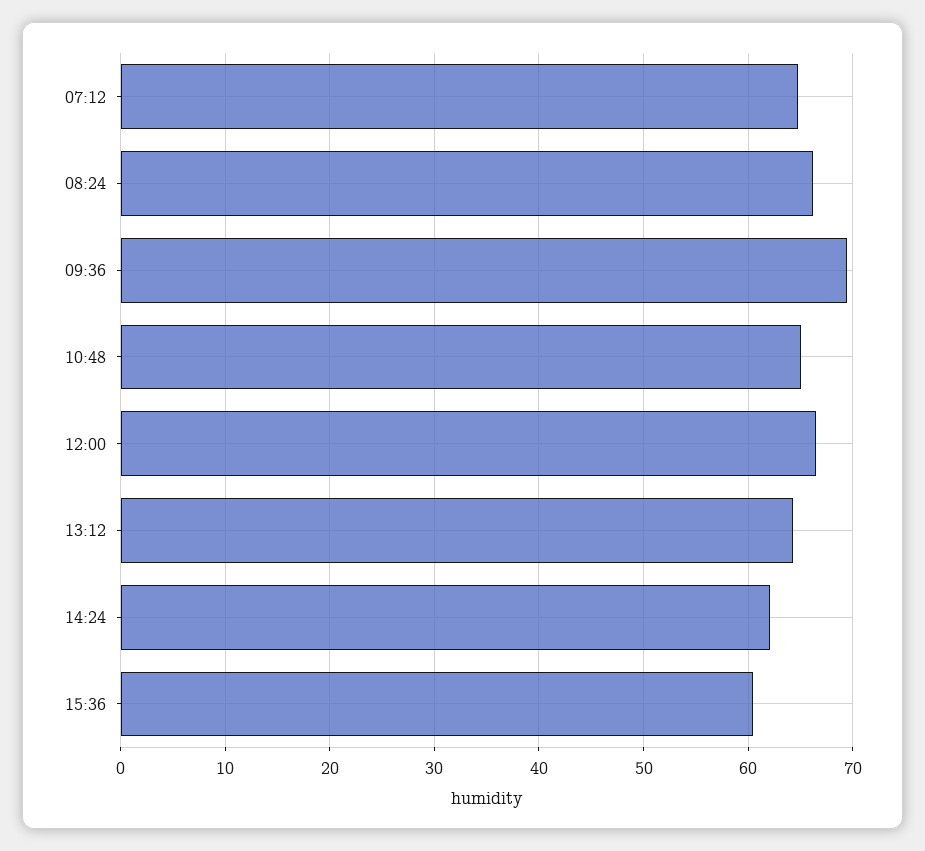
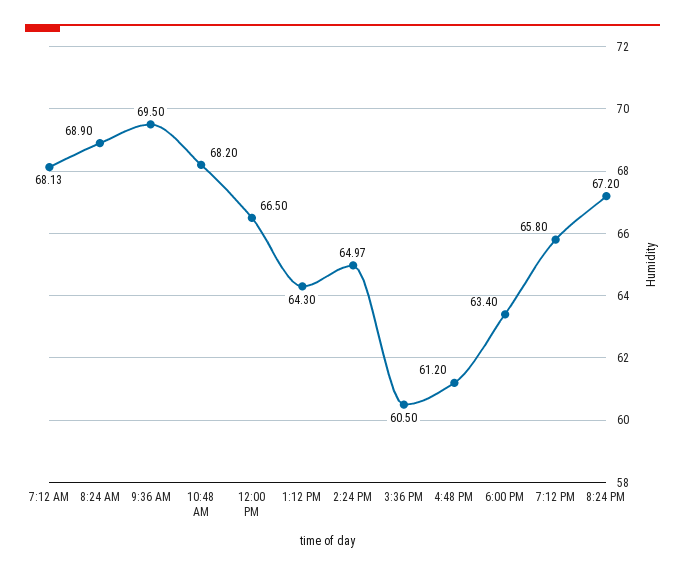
07:12: 65 -> 68.13
08:24: 66 -> 68.9
10:48: 65 -> 68.2
14:24: 62 -> 64.97
4:48 PM: none -> 61.2
6:00 PM: none -> 63.4
7:12 PM: none -> 65.8
8:24 PM: none -> 67.2

